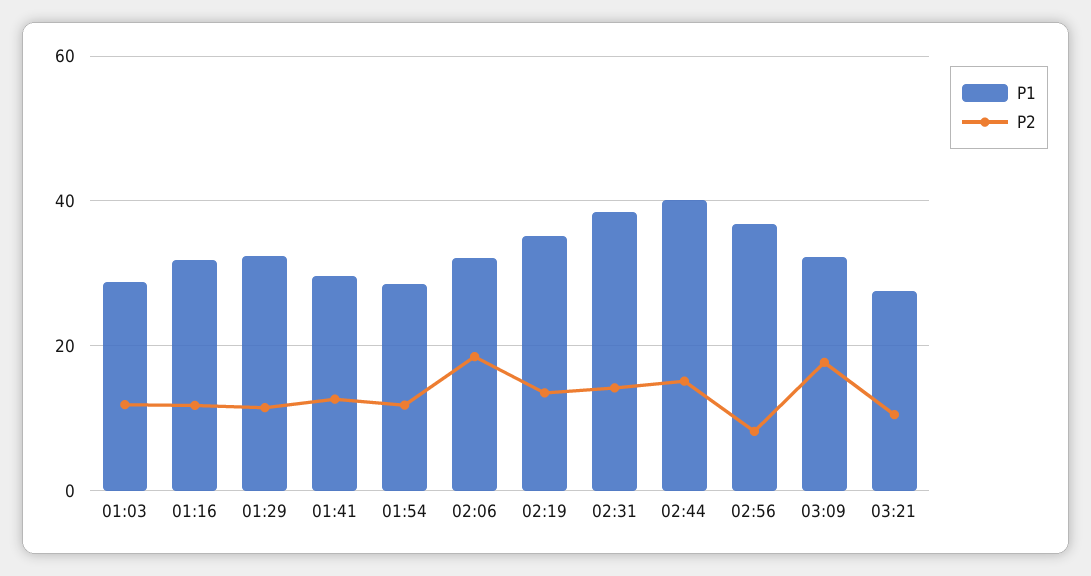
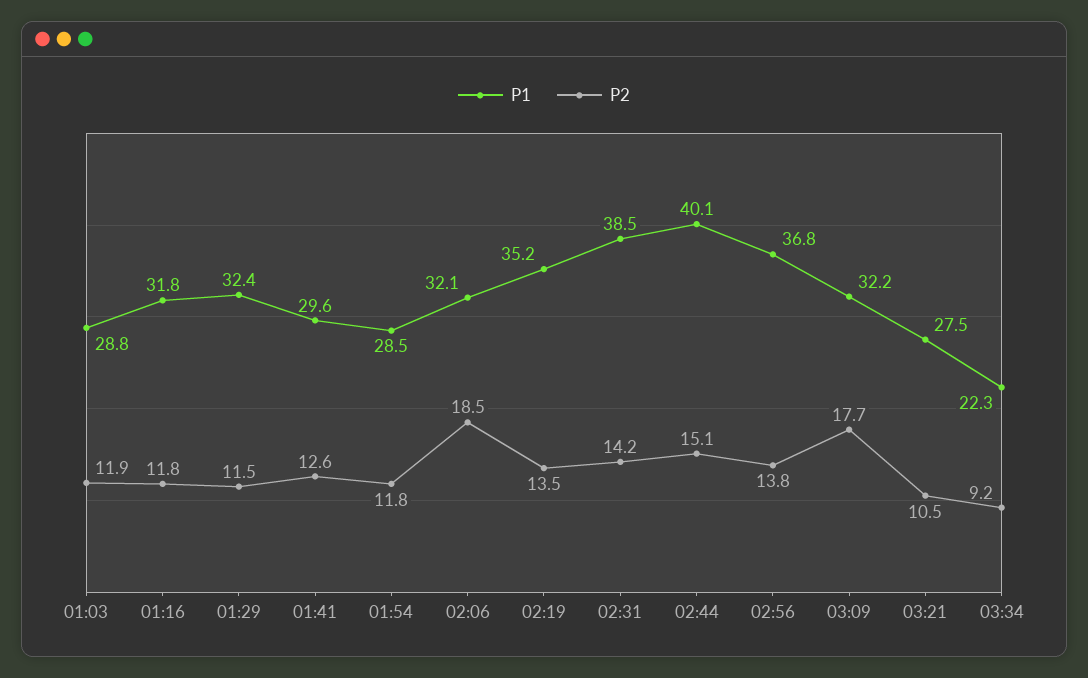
P2, 02:56: 8 -> 13.8
P1, 03:34: none -> 22.3
P2, 03:34: none -> 9.2

